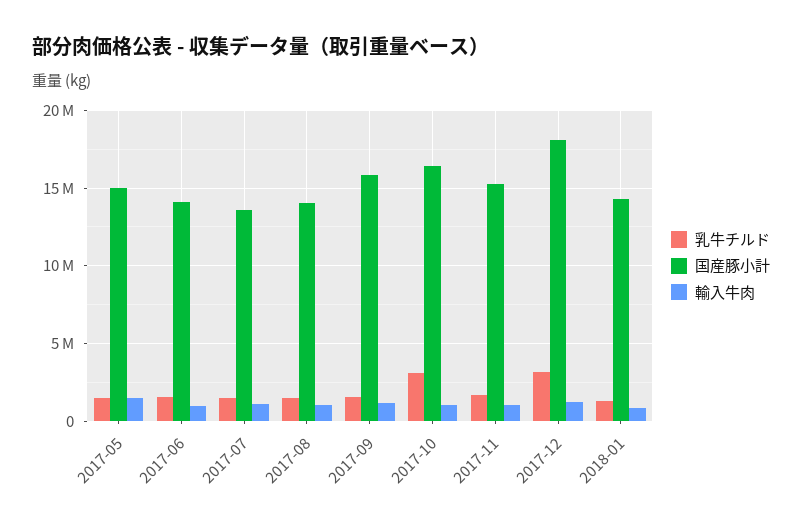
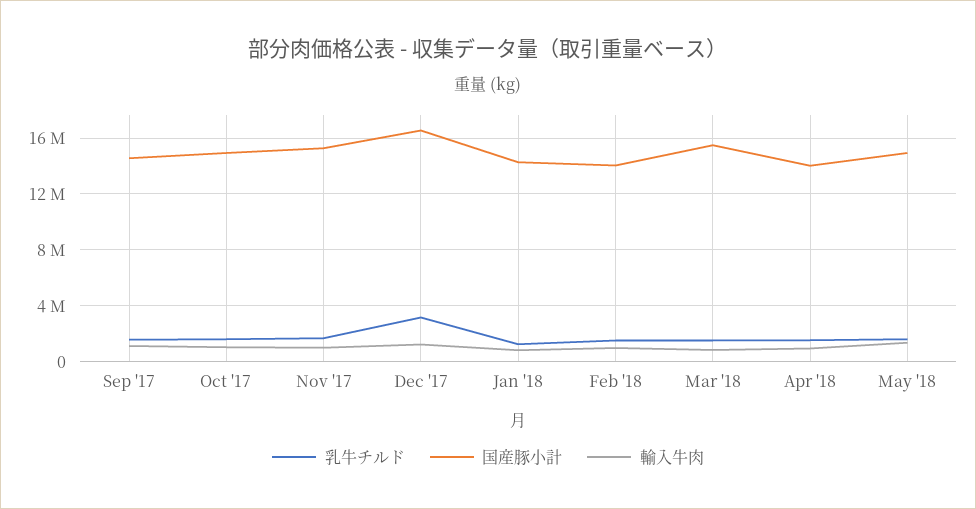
乳牛チルド, 2017-05: 1500000 -> none
国産豚小計, 2017-05: 15000000 -> none
輸入牛肉, 2017-05: 1500000 -> none
乳牛チルド, 2017-06: 1500000 -> none
国産豚小計, 2017-06: 14000000 -> none
輸入牛肉, 2017-06: 1000000 -> none
乳牛チルド, 2017-07: 1500000 -> none
国産豚小計, 2017-07: 13500000 -> none
輸入牛肉, 2017-07: 1000000 -> none
乳牛チルド, 2017-08: 1500000 -> none
国産豚小計, 2017-08: 14000000 -> none
輸入牛肉, 2017-08: 1000000 -> none
国産豚小計, 2017-09: 16000000 -> 14500000
乳牛チルド, 2017-10: 3000000 -> 1500000
国産豚小計, 2017-10: 16500000 -> 15000000
国産豚小計, 2017-12: 18000000 -> 16500000
乳牛チルド, Feb '18: none -> 1500000
国産豚小計, Feb '18: none -> 14000000
輸入牛肉, Feb '18: none -> 1000000
乳牛チルド, Mar '18: none -> 1500000
国産豚小計, Mar '18: none -> 15500000
輸入牛肉, Mar '18: none -> 1000000
乳牛チルド, Apr '18: none -> 1500000
国産豚小計, Apr '18: none -> 14000000
輸入牛肉, Apr '18: none -> 1000000
乳牛チルド, May '18: none -> 1500000
国産豚小計, May '18: none -> 15000000
輸入牛肉, May '18: none -> 1500000

